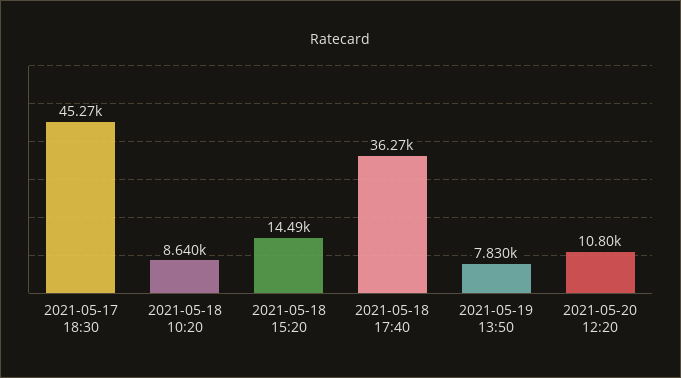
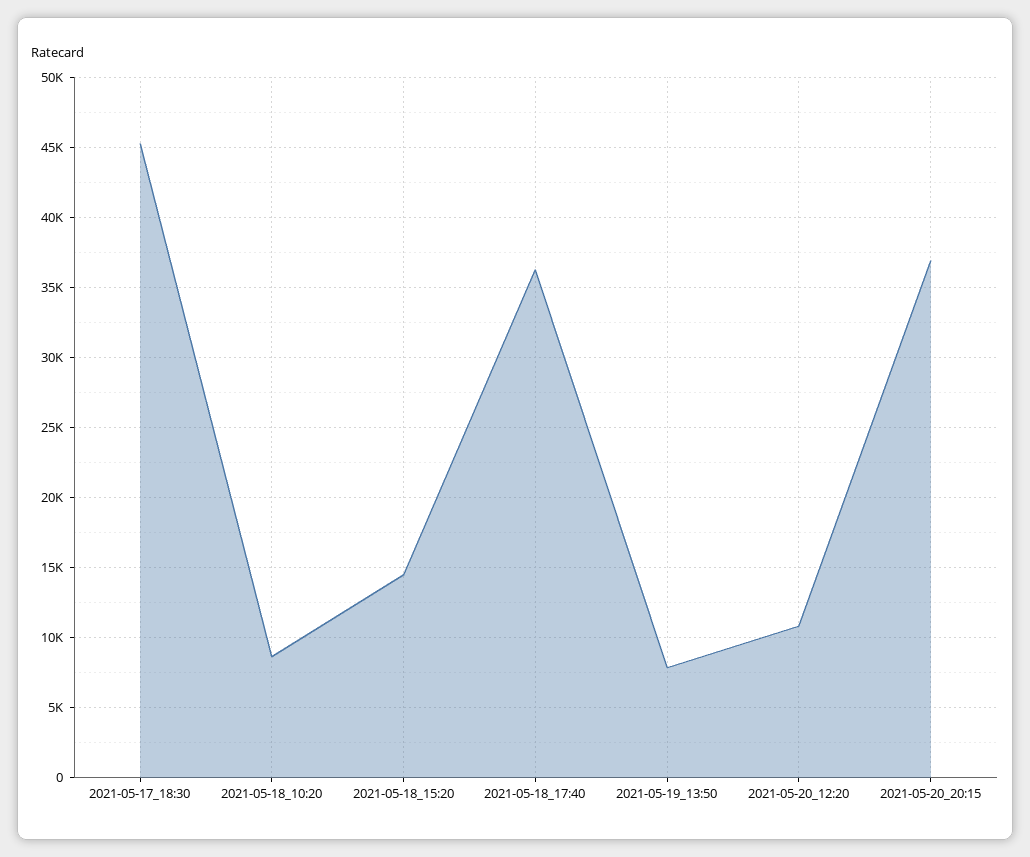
2021-05-20_20:15: none -> 37000

